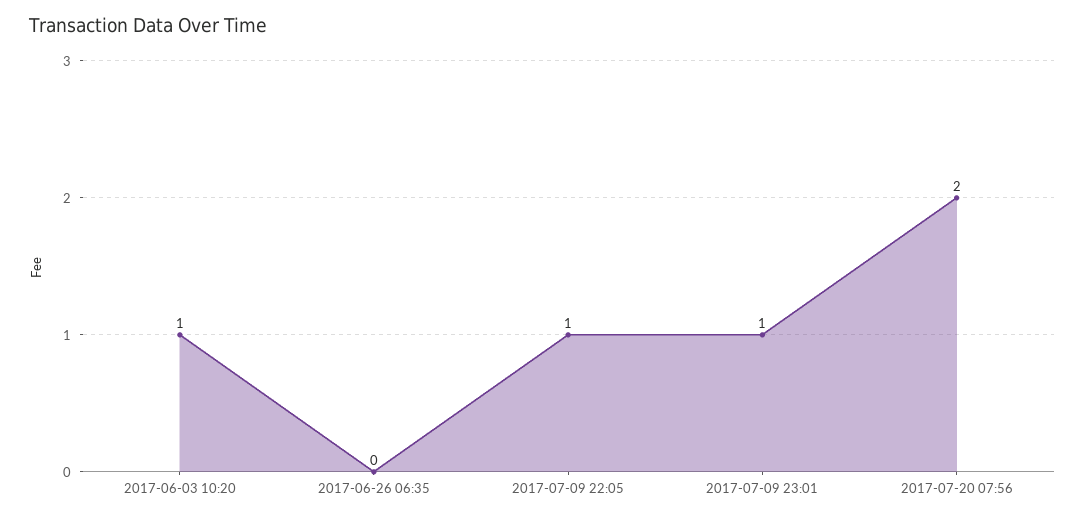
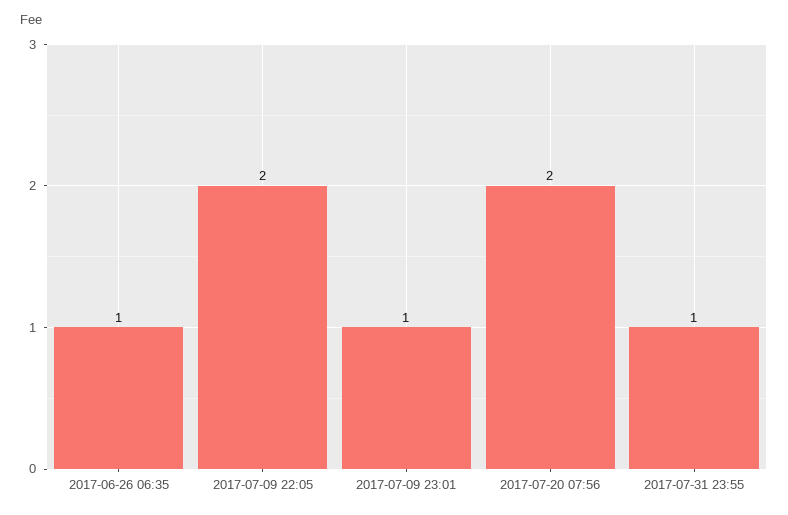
2017-06-03 10:20: 1 -> none
2017-06-26 06:35: 0 -> 1
2017-07-09 22:05: 1 -> 2
2017-07-31 23:55: none -> 1

